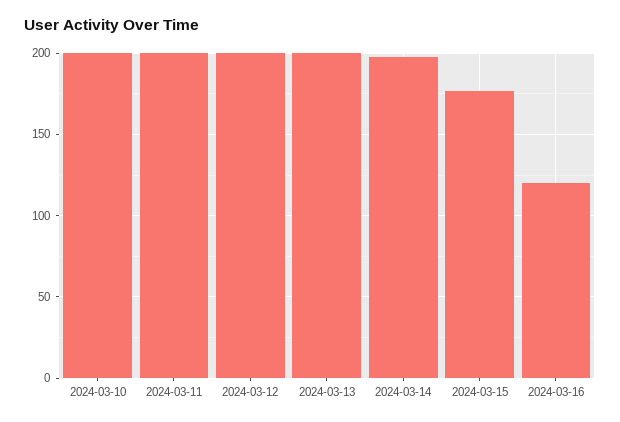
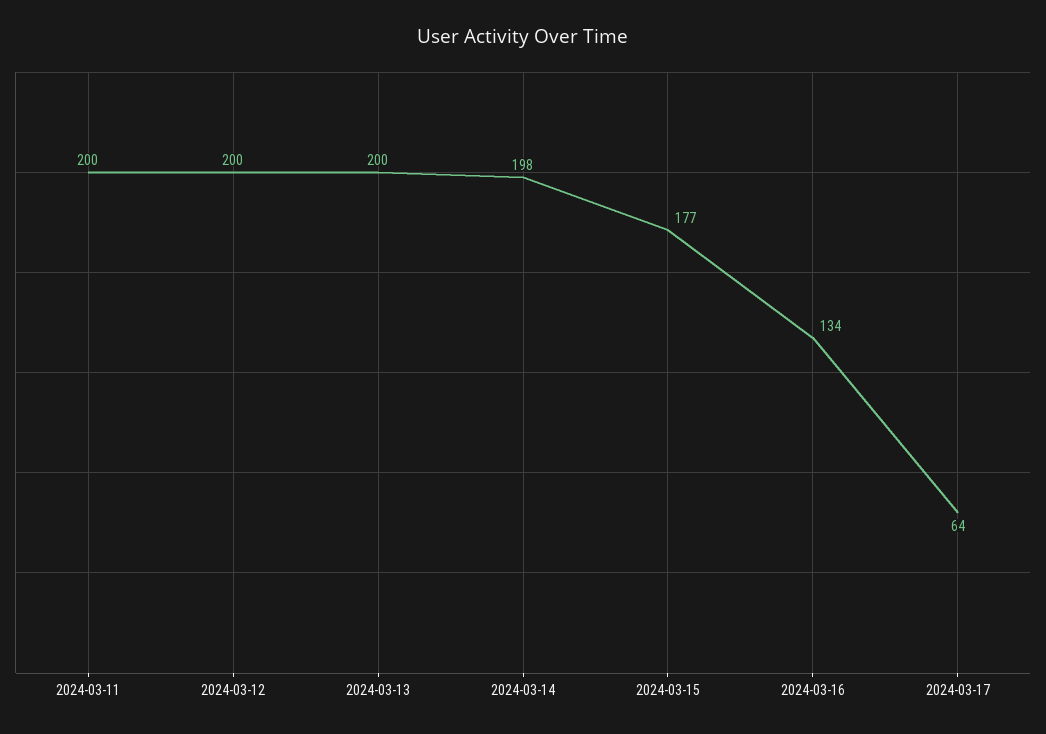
2024-03-10: 200 -> none
2024-03-16: 120 -> 134
2024-03-17: none -> 64

